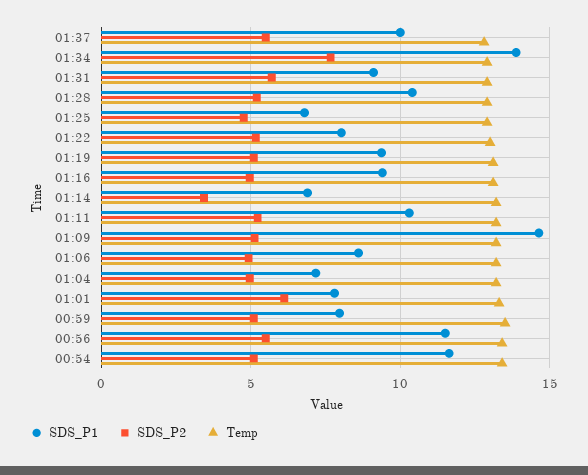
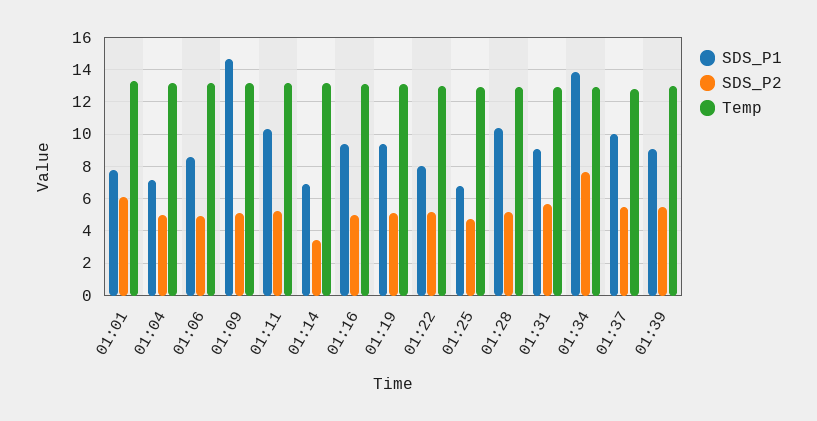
SDS_P1, 00:59: 8 -> none
SDS_P2, 00:59: 5 -> none
Temp, 00:59: 13.5 -> none
SDS_P1, 00:56: 11.5 -> none
SDS_P2, 00:56: 5.5 -> none
Temp, 00:56: 13.5 -> none
SDS_P1, 00:54: 11.5 -> none
SDS_P2, 00:54: 5 -> none
Temp, 00:54: 13.5 -> none
SDS_P1, 01:39: none -> 9
SDS_P2, 01:39: none -> 5.5
Temp, 01:39: none -> 13

